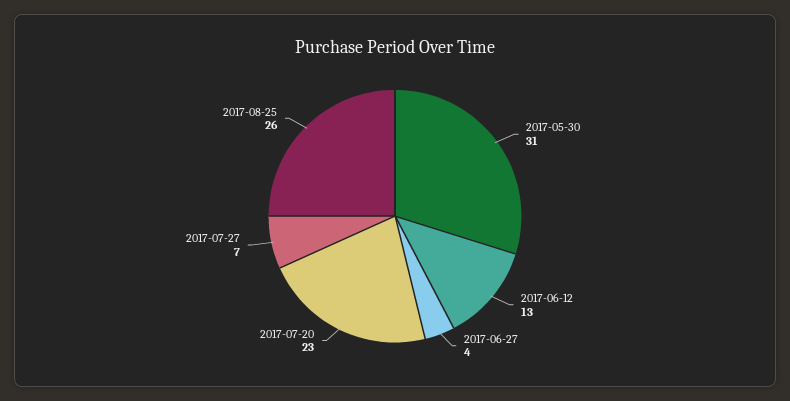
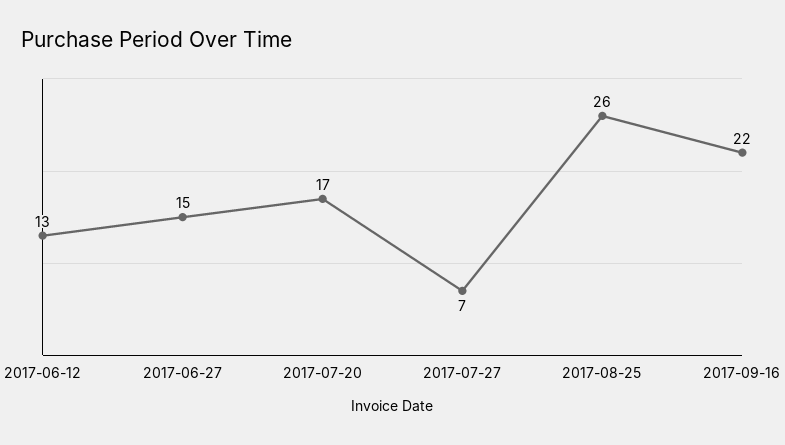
2017-05-30: 31 -> none
2017-06-27: 4 -> 15
2017-07-20: 23 -> 17
2017-09-16: none -> 22

